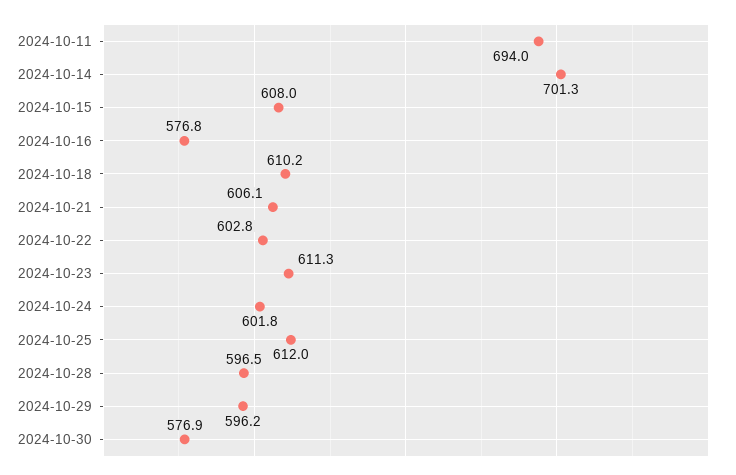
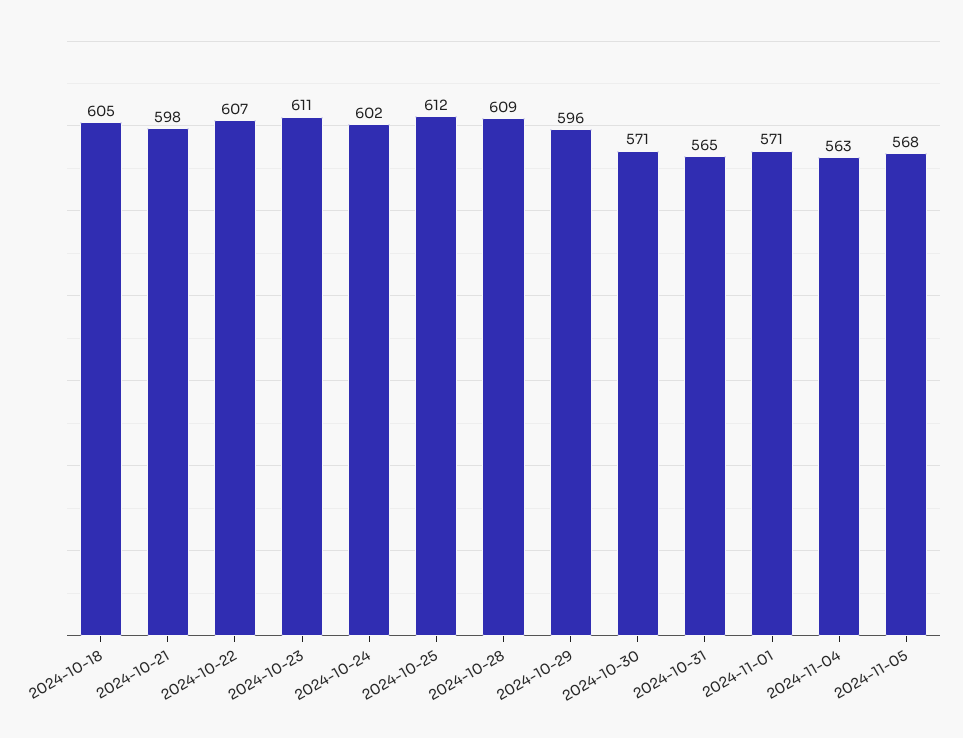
2024-10-11: 694 -> none
2024-10-14: 701.3 -> none
2024-10-15: 608 -> none
2024-10-16: 576.8 -> none
2024-10-18: 610.2 -> 605
2024-10-21: 606.1 -> 598
2024-10-22: 602.8 -> 607
2024-10-28: 596.5 -> 609
2024-10-30: 576.9 -> 571
2024-10-31: none -> 565
2024-11-01: none -> 571
2024-11-04: none -> 563
2024-11-05: none -> 568

